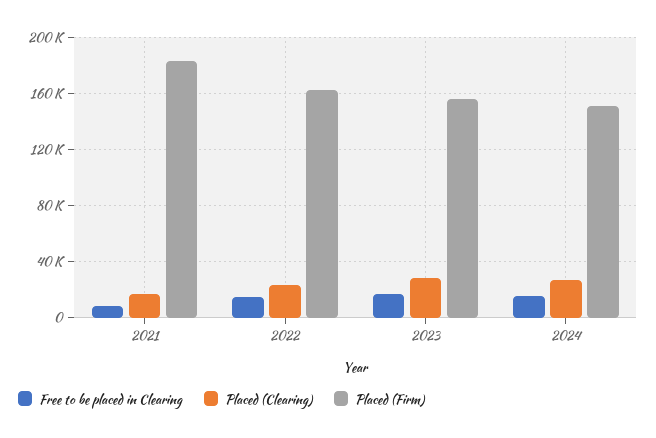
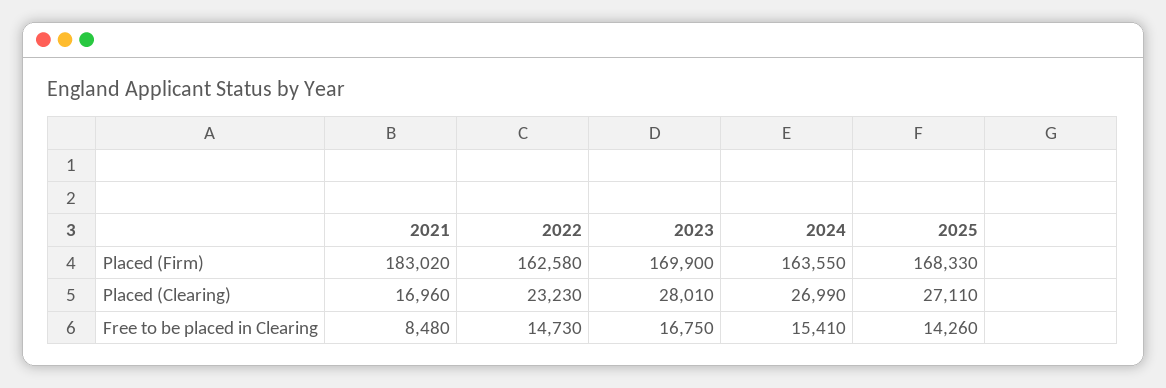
Placed (Firm), 2023: 155000 -> 169900
Placed (Firm), 2024: 150000 -> 163550
Placed (Firm), 2025: none -> 168330
Placed (Clearing), 2025: none -> 27110
Free to be placed in Clearing, 2025: none -> 14260

